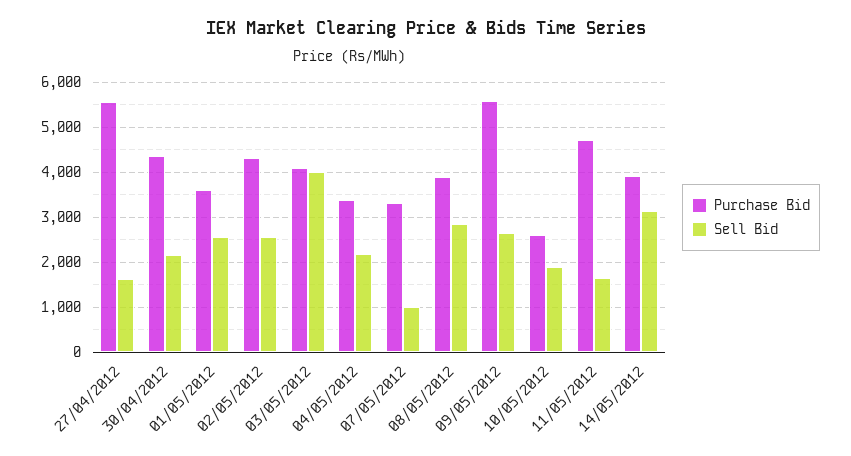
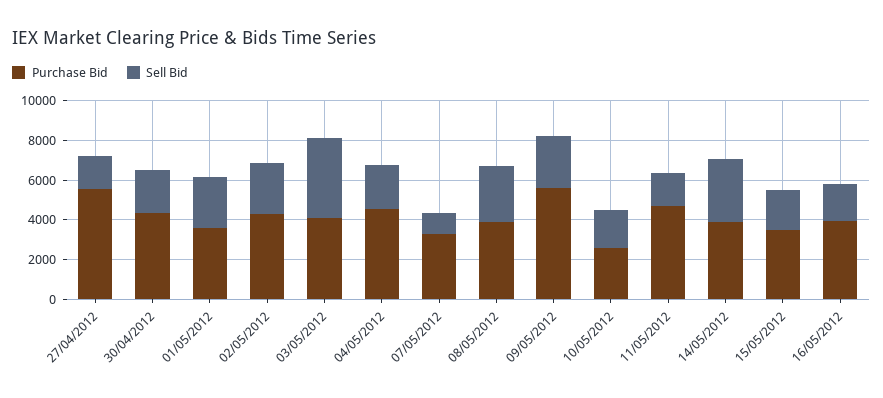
Purchase Bid, 04/05/2012: 3400 -> 4500
Purchase Bid, 15/05/2012: none -> 3500
Sell Bid, 15/05/2012: none -> 2000
Purchase Bid, 16/05/2012: none -> 4000
Sell Bid, 16/05/2012: none -> 2000

